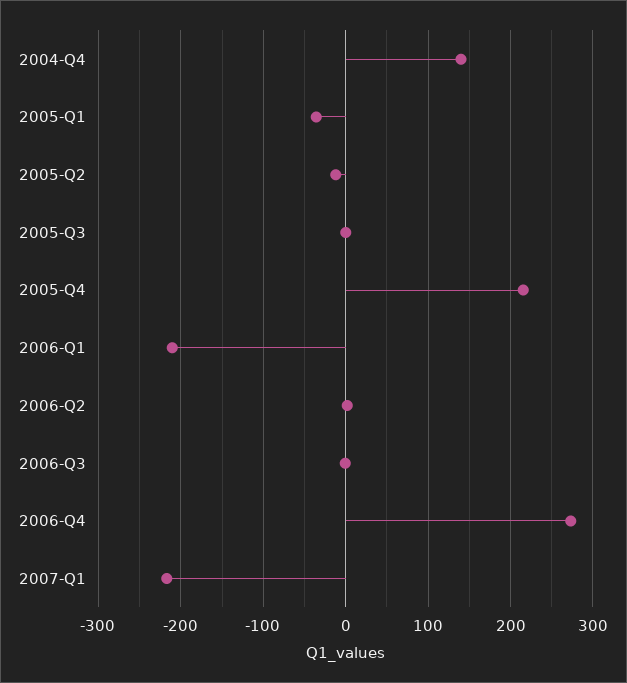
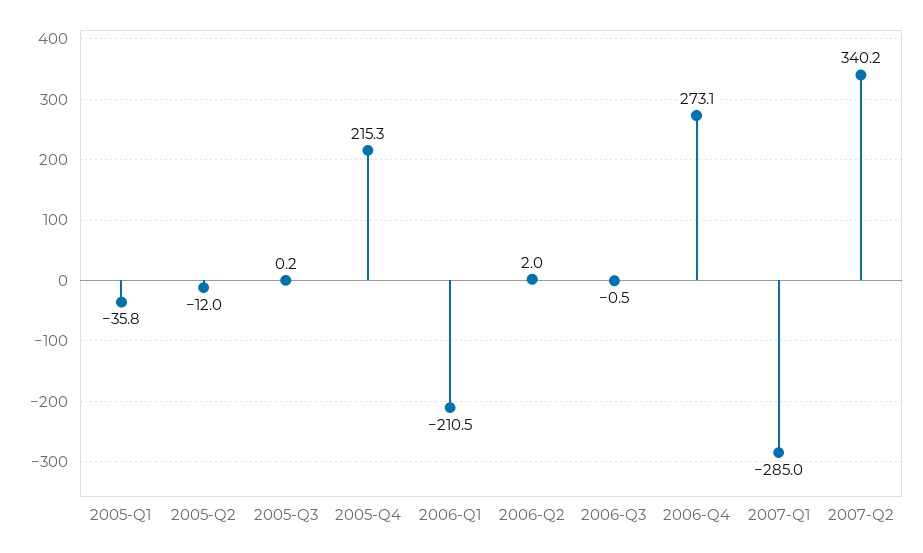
2004-Q4: 140 -> none
2007-Q1: -220 -> -285
2007-Q2: none -> 340.2

